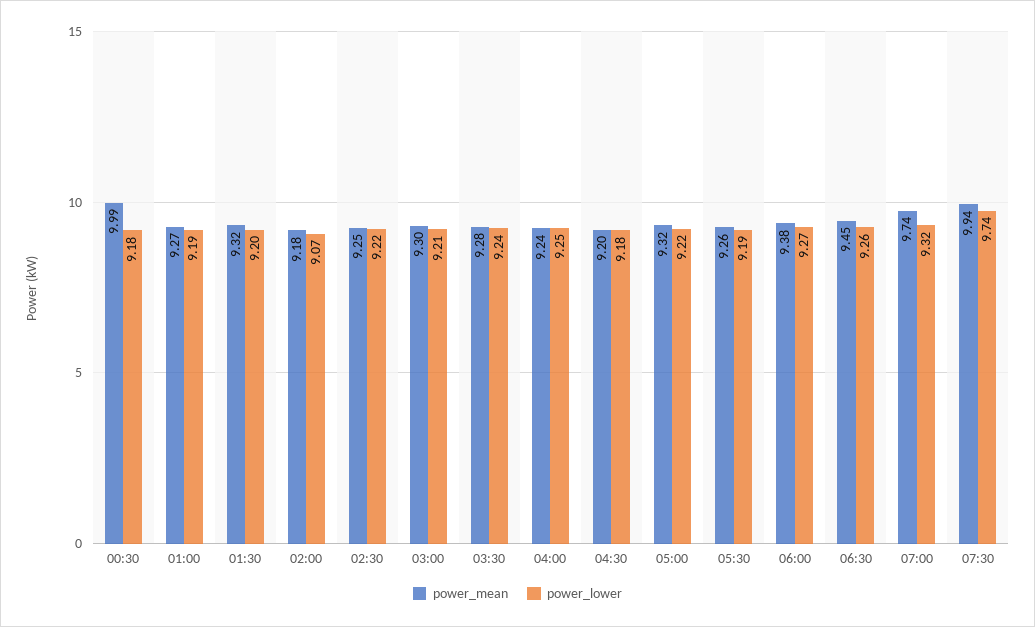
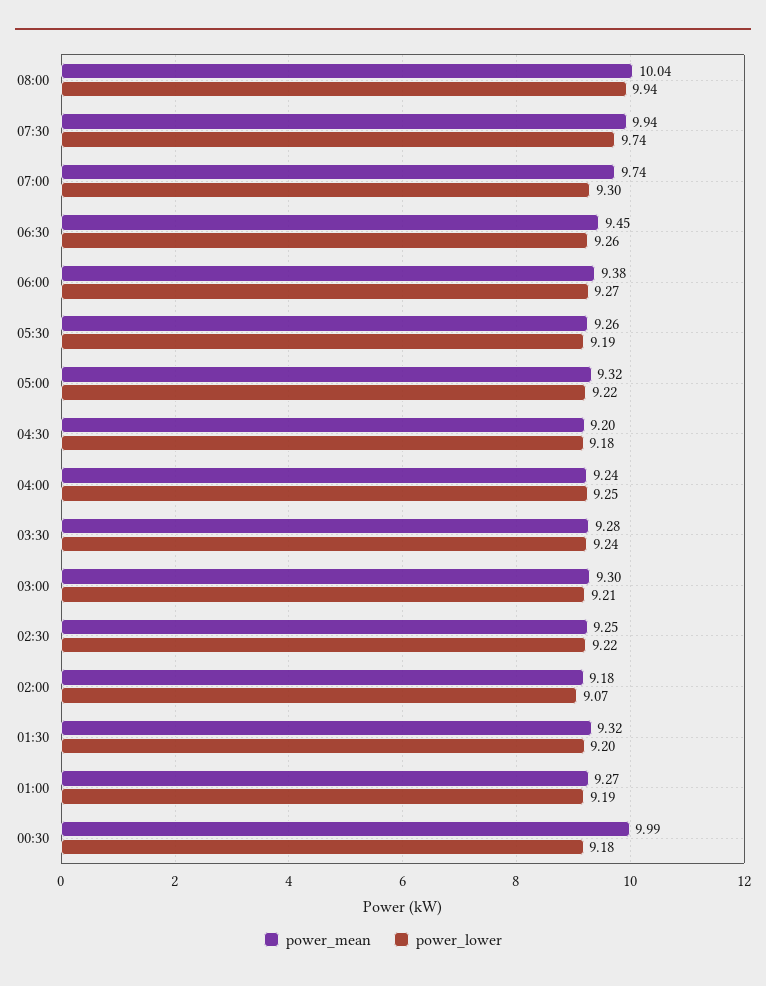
power_lower, 07:00: 9.32 -> 9.3
power_mean, 08:00: none -> 10.04
power_lower, 08:00: none -> 9.94

